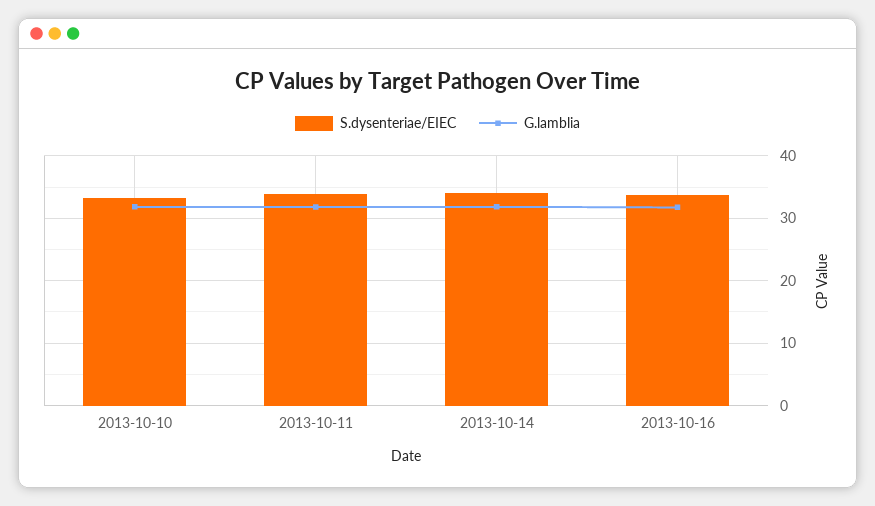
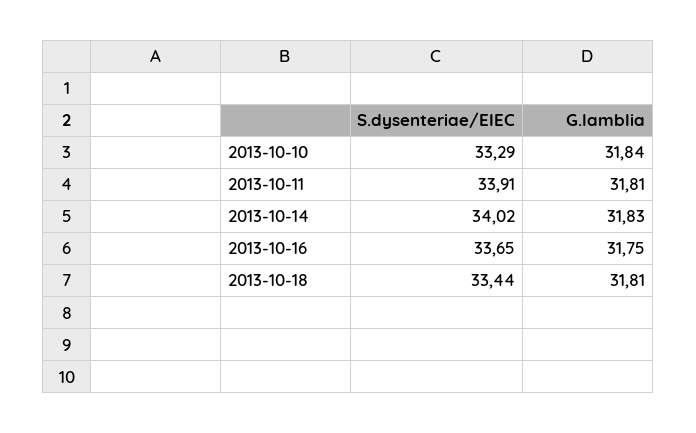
S.dysenteriae/EIEC, 2013-10-18: none -> 33.44
G.lamblia, 2013-10-18: none -> 31.81

